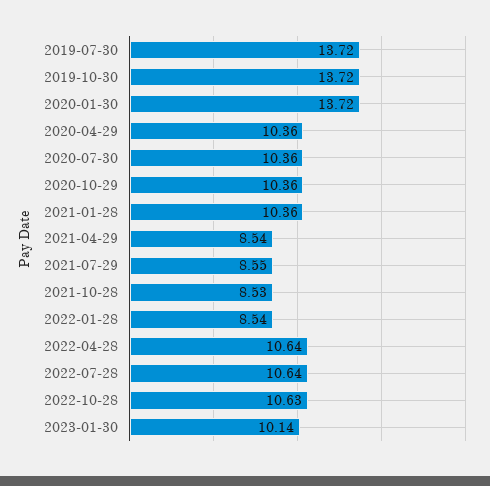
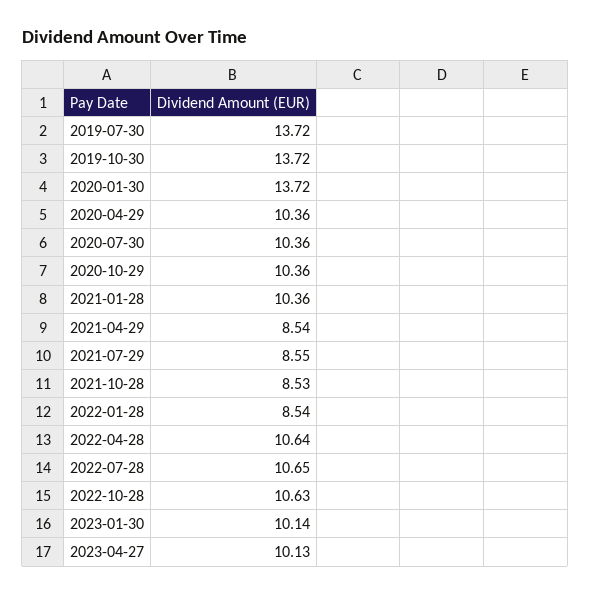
2022-07-28: 10.64 -> 10.65
2023-04-27: none -> 10.13

